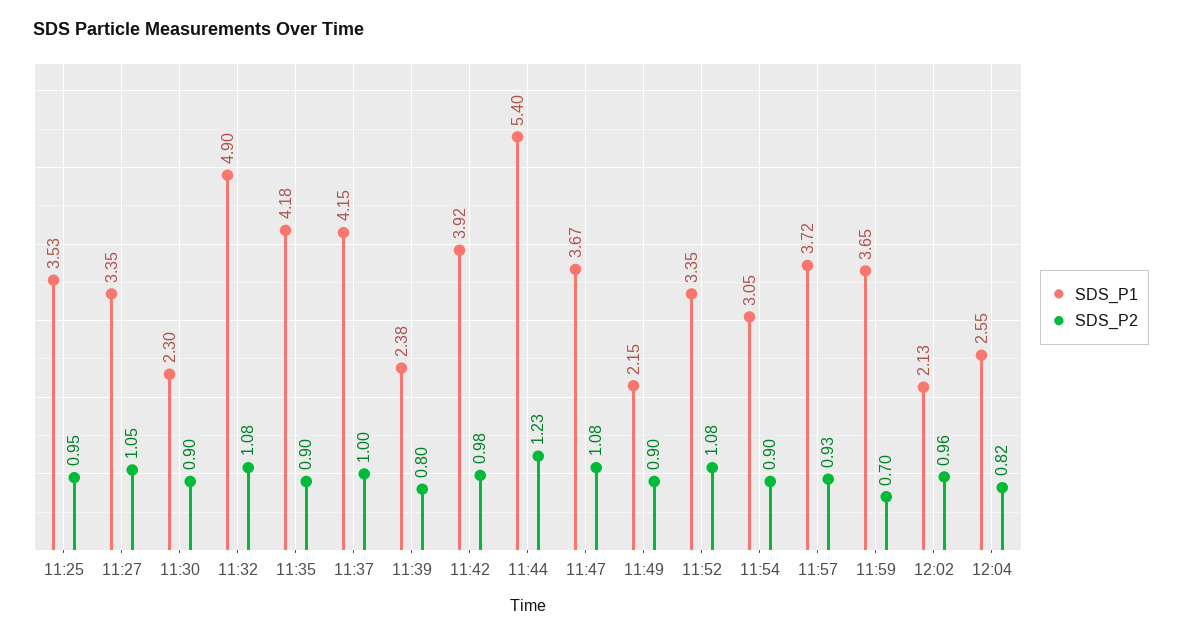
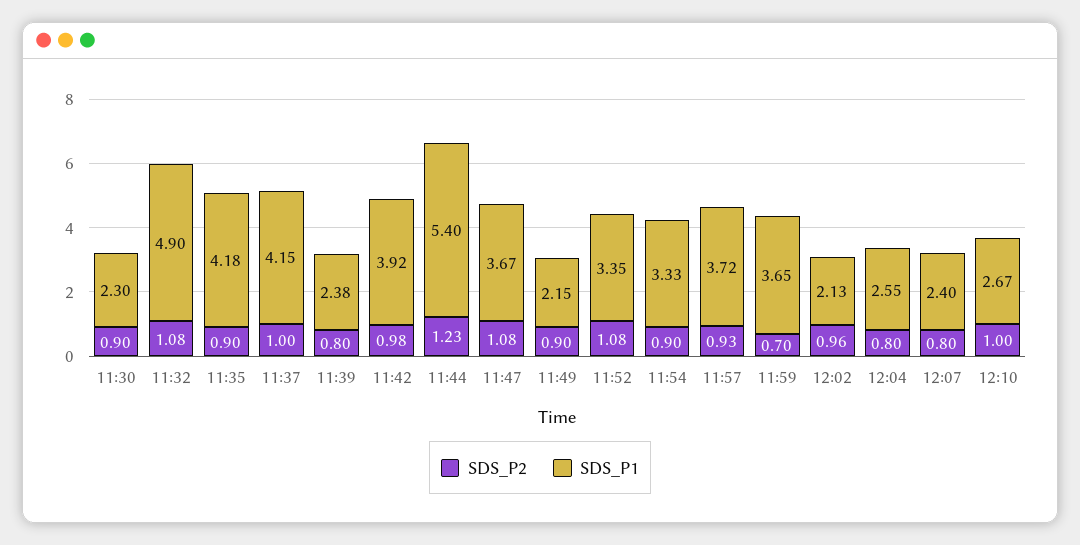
SDS_P1, 11:25: 3.53 -> none
SDS_P2, 11:25: 0.95 -> none
SDS_P1, 11:27: 3.35 -> none
SDS_P2, 11:27: 1.05 -> none
SDS_P1, 11:54: 3.05 -> 3.33
SDS_P2, 12:04: 0.82 -> 0.8
SDS_P2, 12:07: none -> 0.8
SDS_P1, 12:07: none -> 2.4
SDS_P2, 12:10: none -> 1
SDS_P1, 12:10: none -> 2.67

